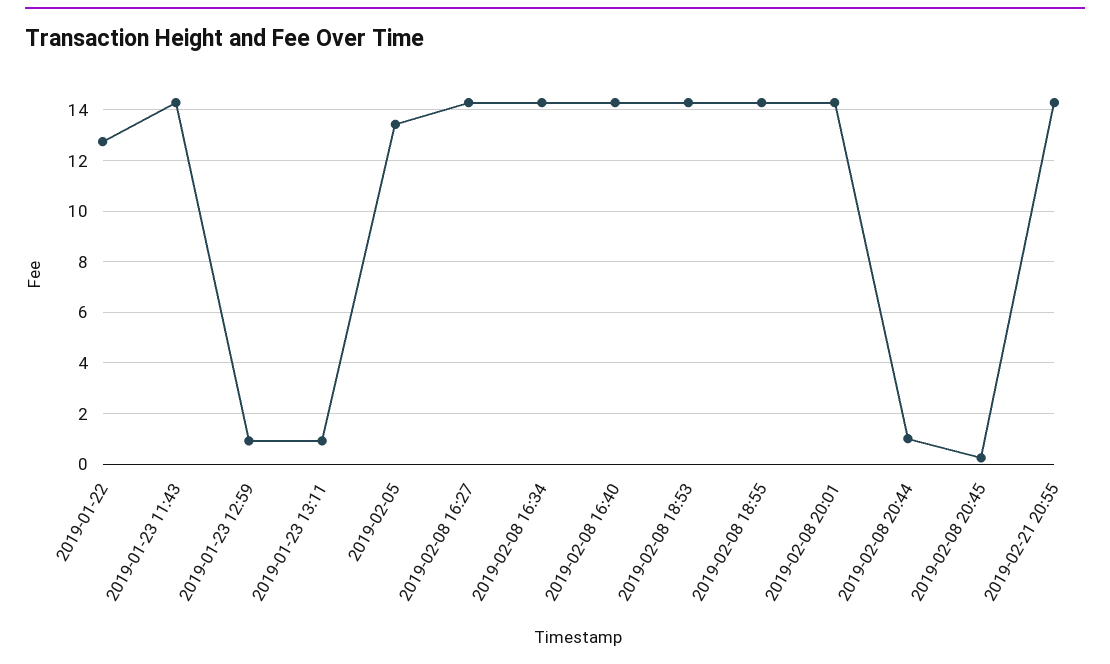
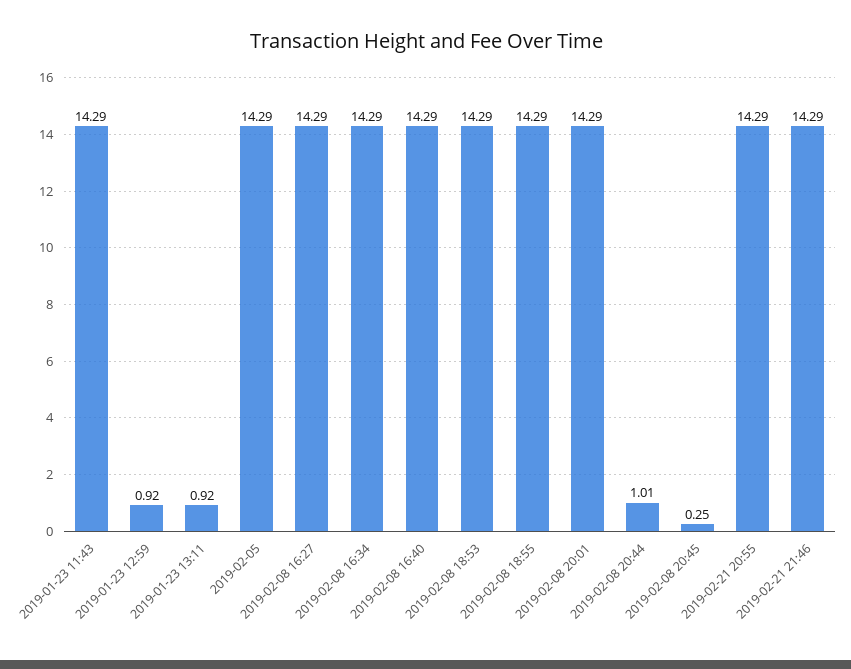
2019-01-22: 12.75 -> none
2019-02-05: 13.5 -> 14.29
2019-02-21 21:46: none -> 14.29

